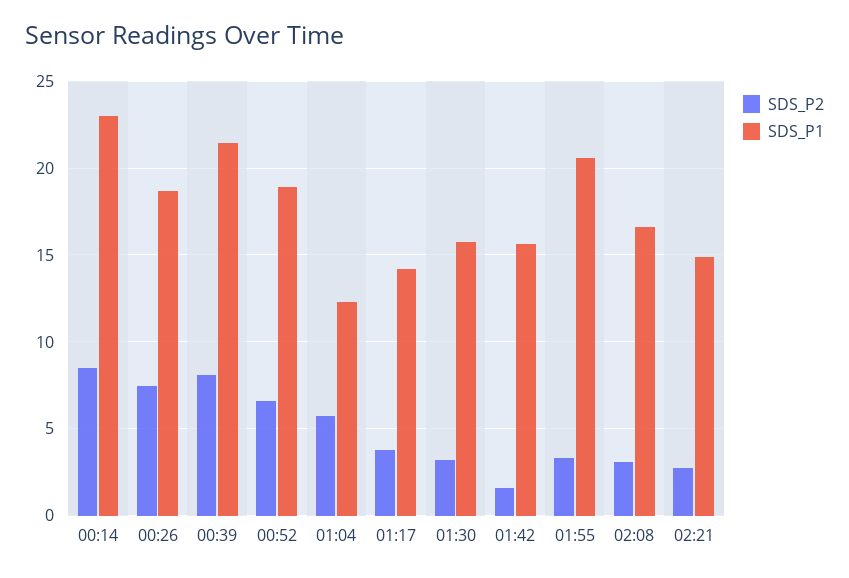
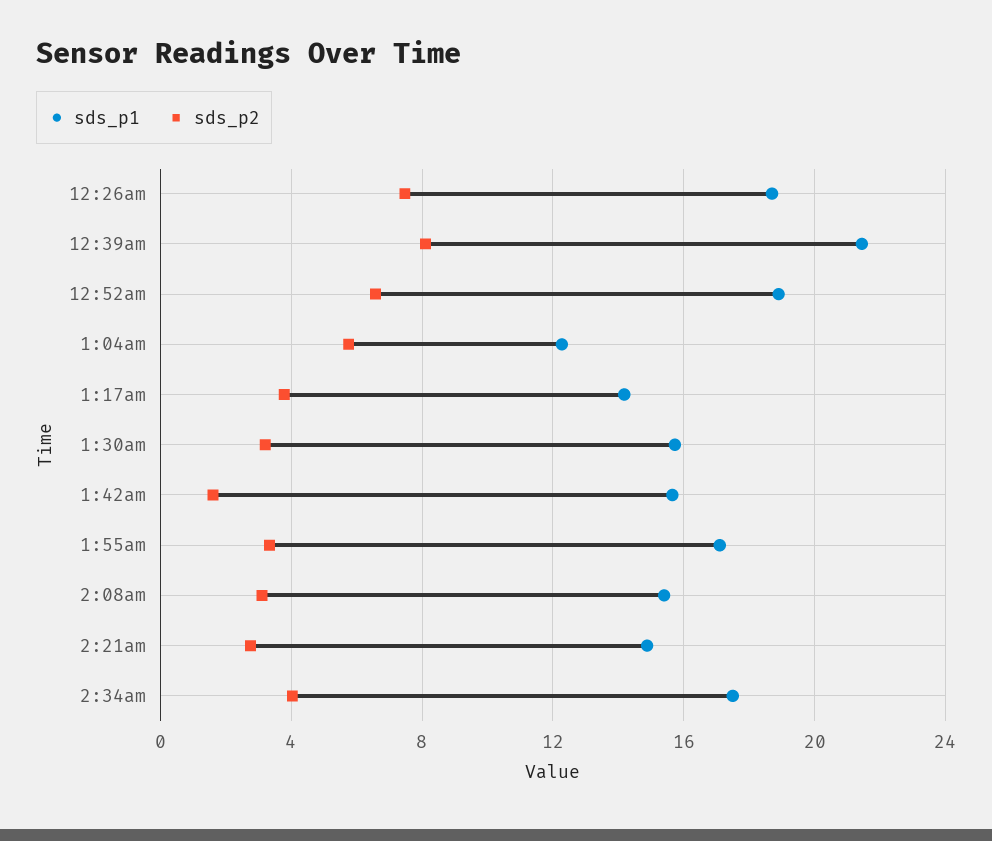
SDS_P2, 00:14: 8.5 -> none
SDS_P1, 00:14: 23 -> none
SDS_P1, 01:55: 20.5 -> 17
SDS_P1, 02:08: 16.5 -> 15.5
SDS_P1, 2:34am: none -> 17.5
SDS_P2, 2:34am: none -> 4

